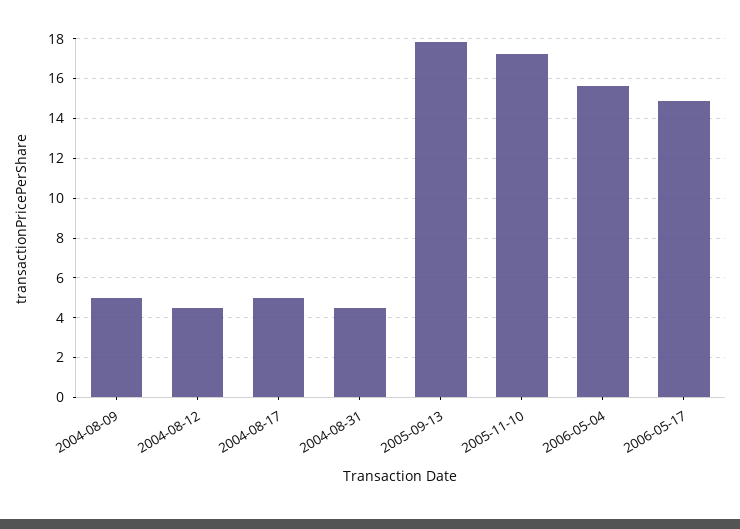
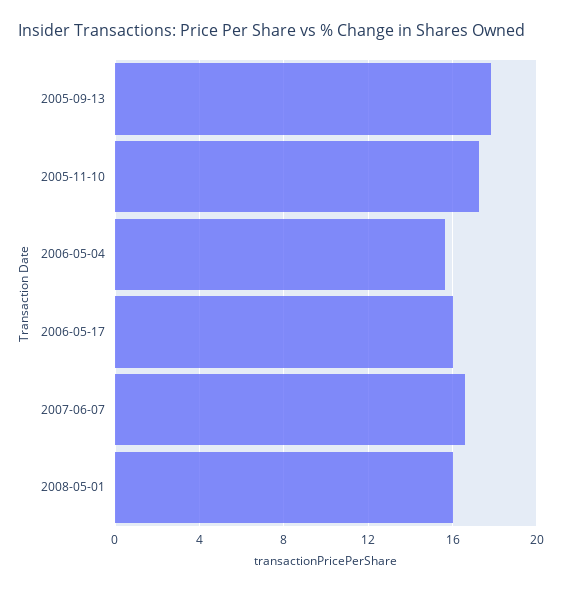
2004-08-09: 5 -> none
2004-08-12: 4.5 -> none
2004-08-17: 5 -> none
2004-08-31: 4.5 -> none
2006-05-17: 15 -> 16
2007-06-07: none -> 16.5
2008-05-01: none -> 16

